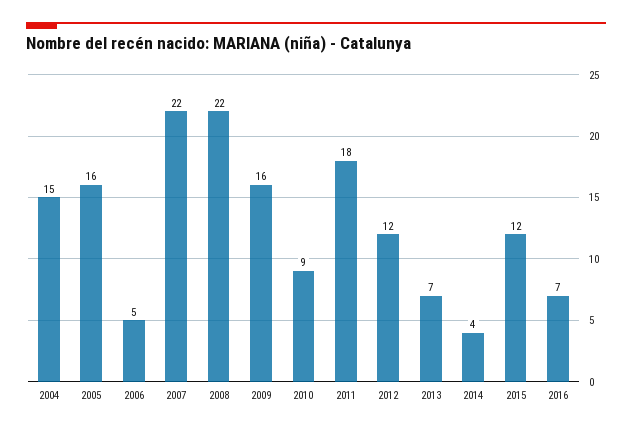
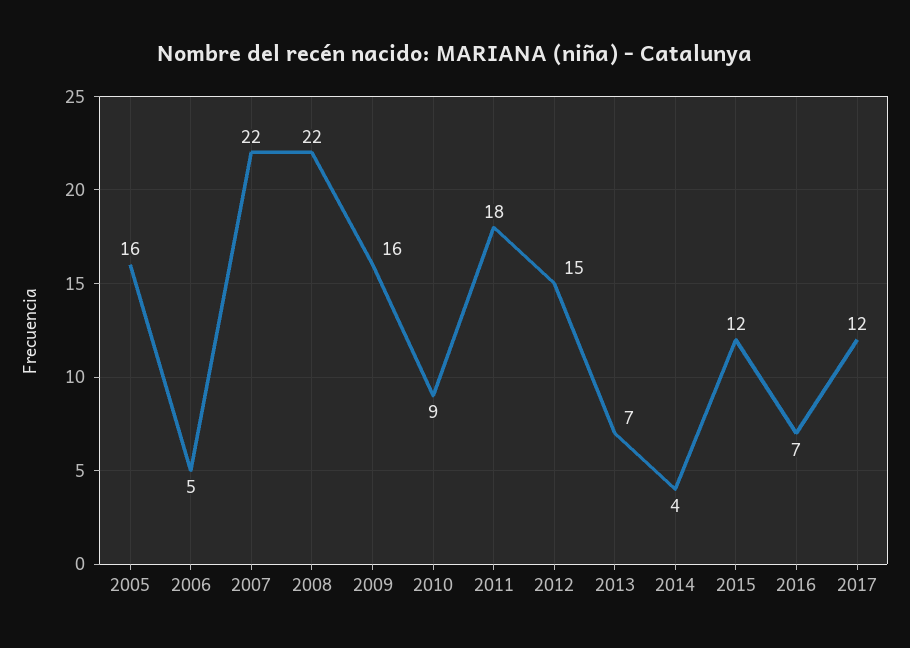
2004: 15 -> none
2012: 12 -> 15
2017: none -> 12

